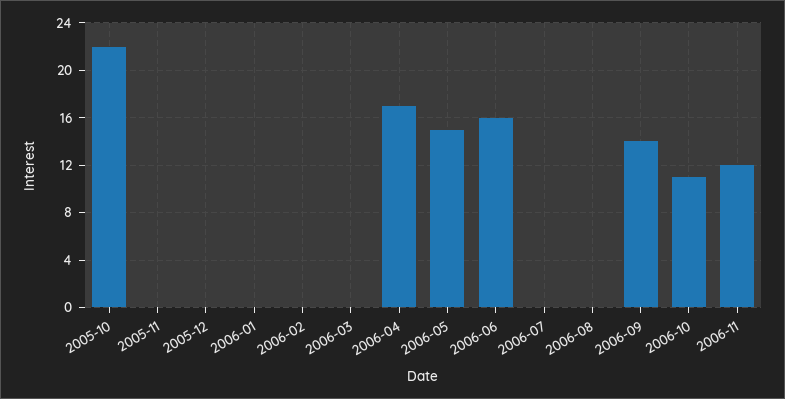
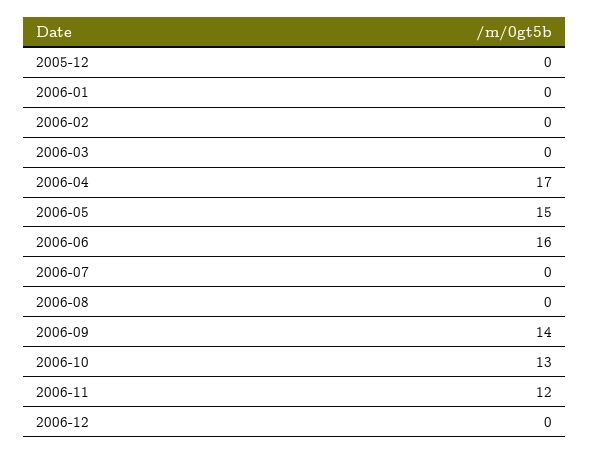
2005-10: 22 -> none
2005-11: 0 -> none
2006-10: 11 -> 13
2006-12: none -> 0

